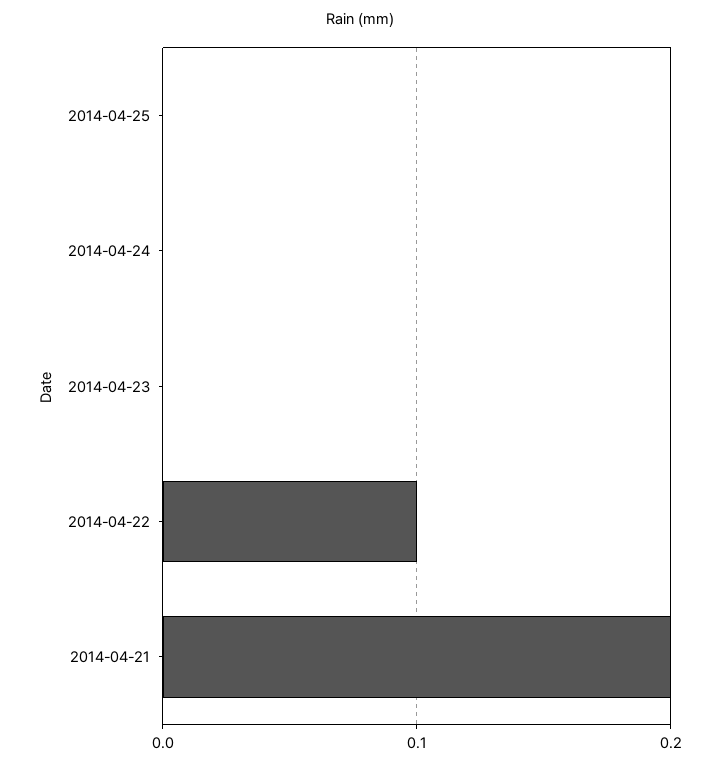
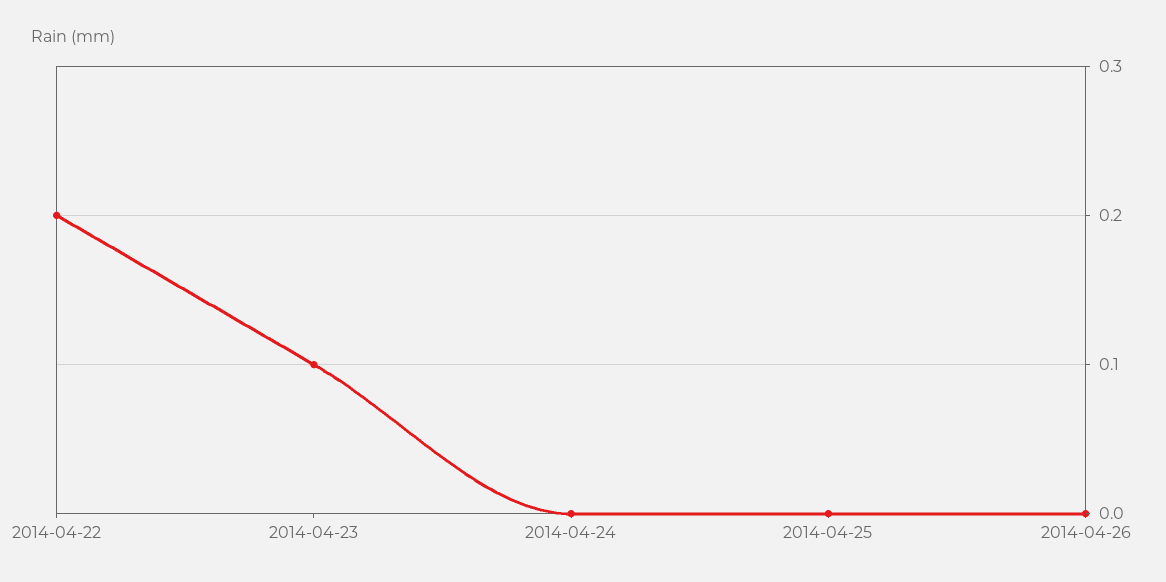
2014-04-23: 0 -> 0.1
2014-04-22: 0.1 -> 0.2
2014-04-21: 0.2 -> none
2014-04-26: none -> 0

